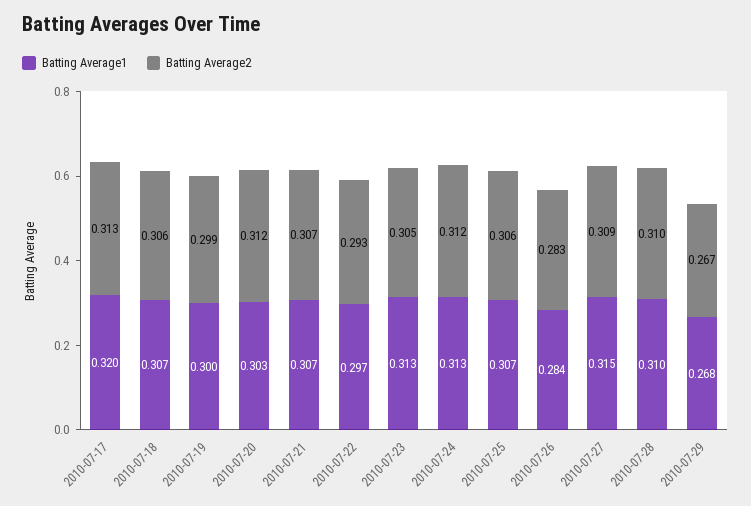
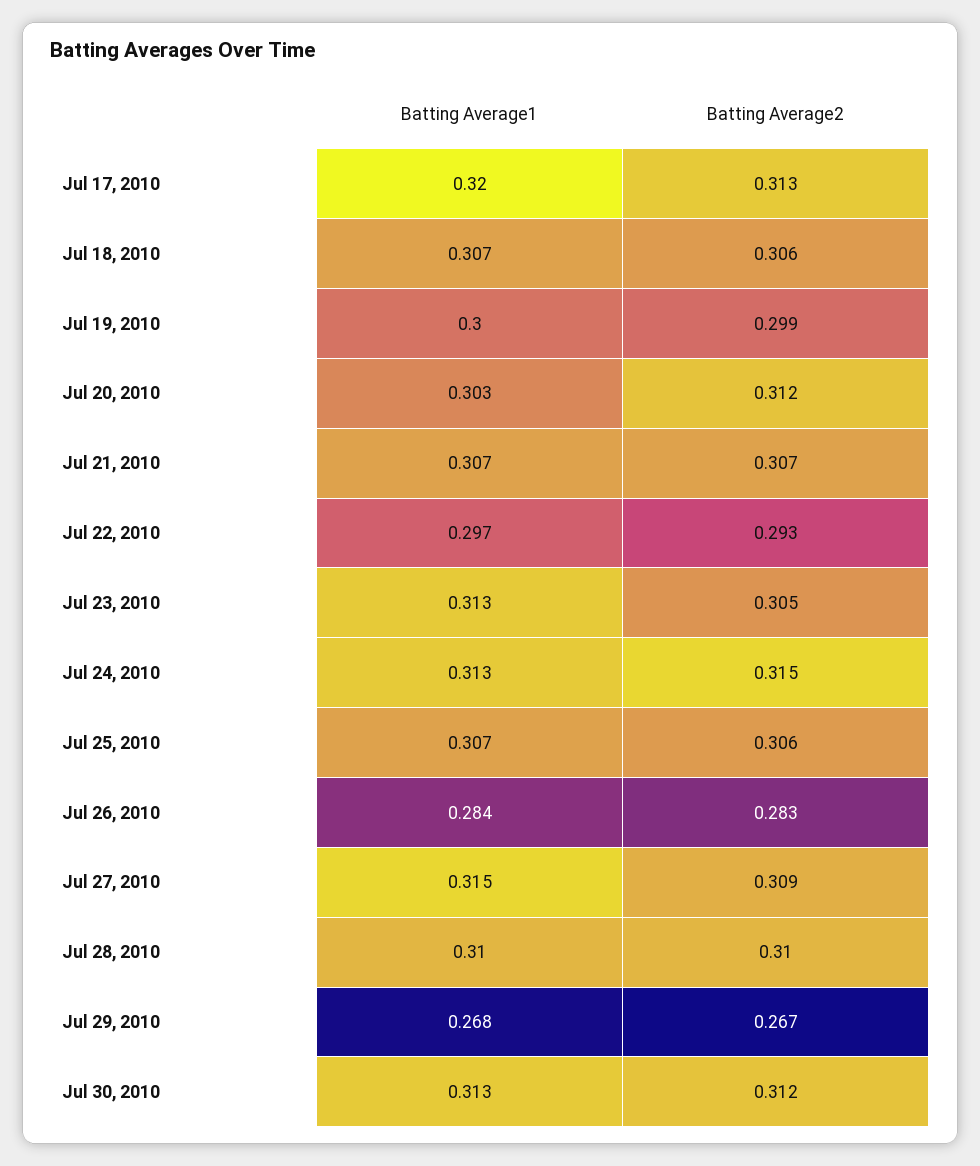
Batting Average2, 2010-07-24: 0.312 -> 0.315
Batting Average1, Jul 30, 2010: none -> 0.313
Batting Average2, Jul 30, 2010: none -> 0.312

